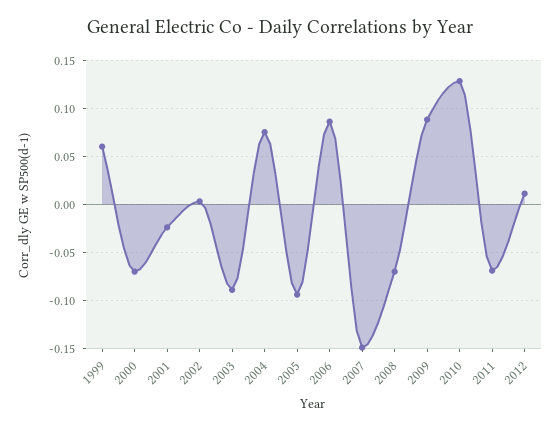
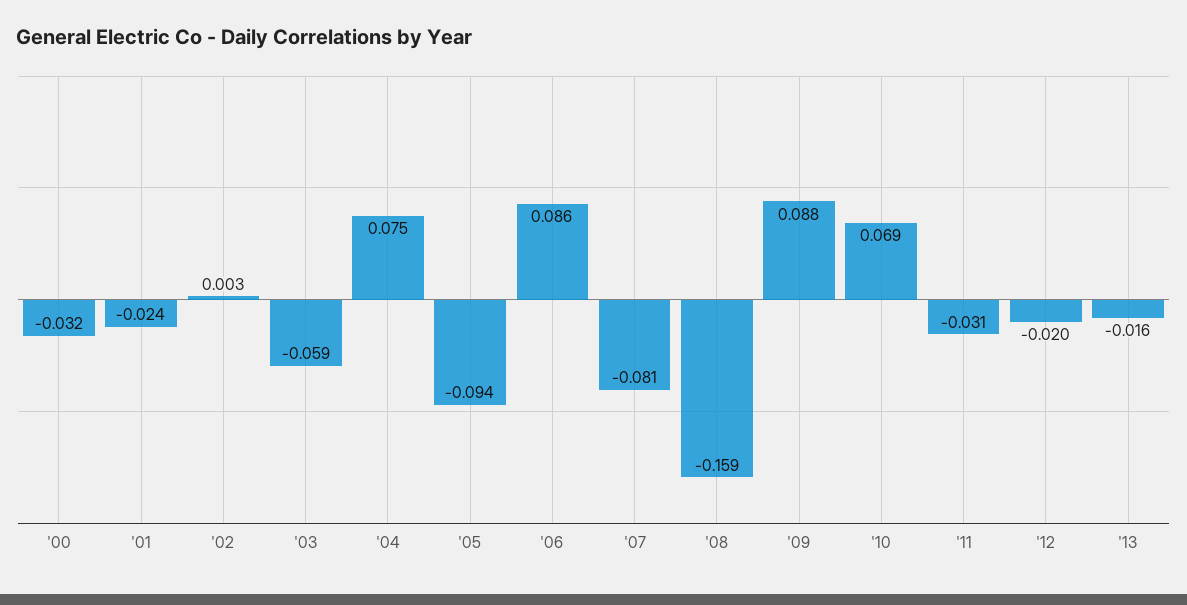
1999: 0.06 -> none
2000: -0.07 -> -0.032
2003: -0.09 -> -0.059
2007: -0.15 -> -0.081
2008: -0.07 -> -0.159
2010: 0.13 -> 0.069
2011: -0.07 -> -0.031
2012: 0.01 -> -0.02
'13: none -> -0.016

